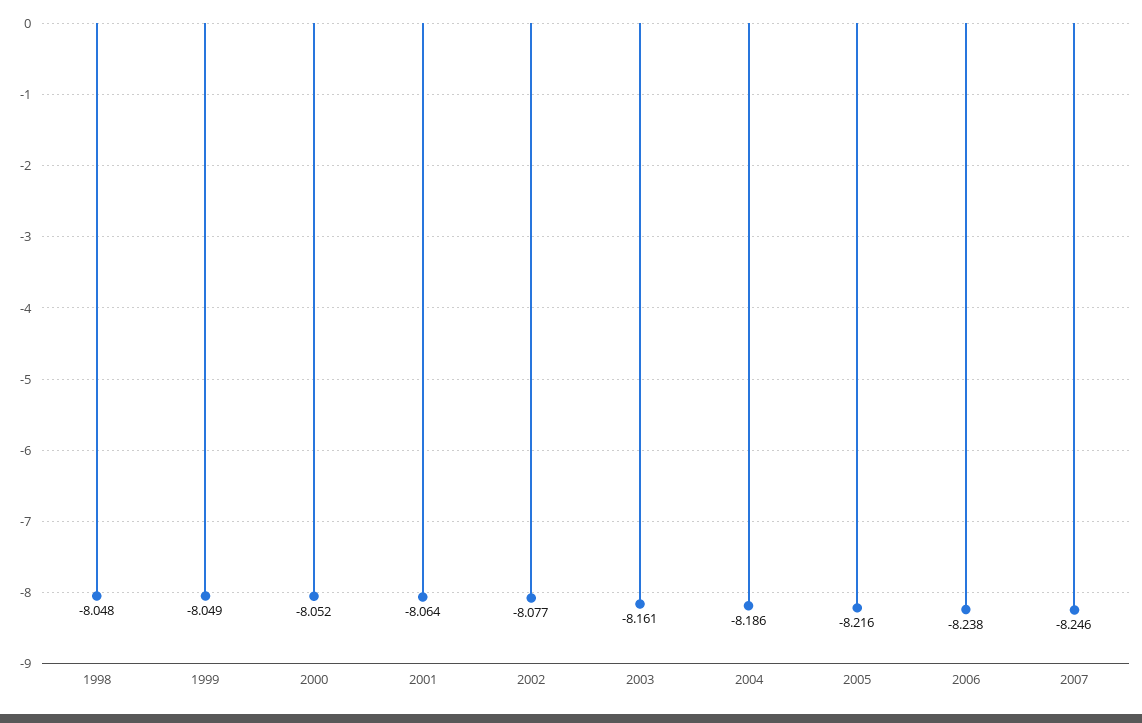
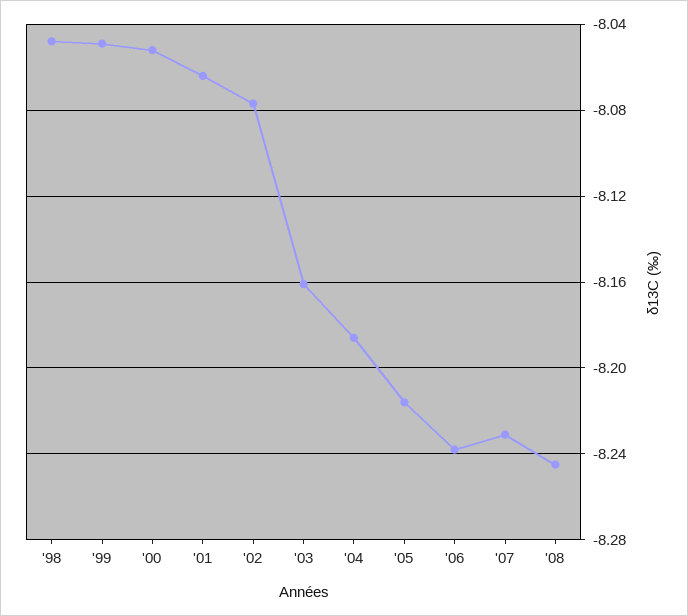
2007: -8.246 -> -8.23
'08: none -> -8.245

